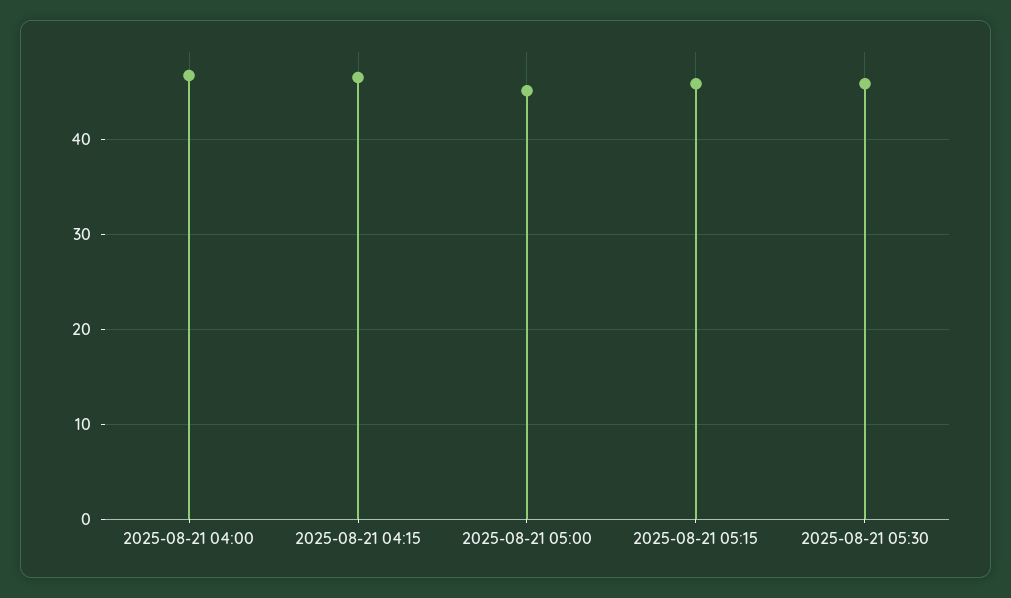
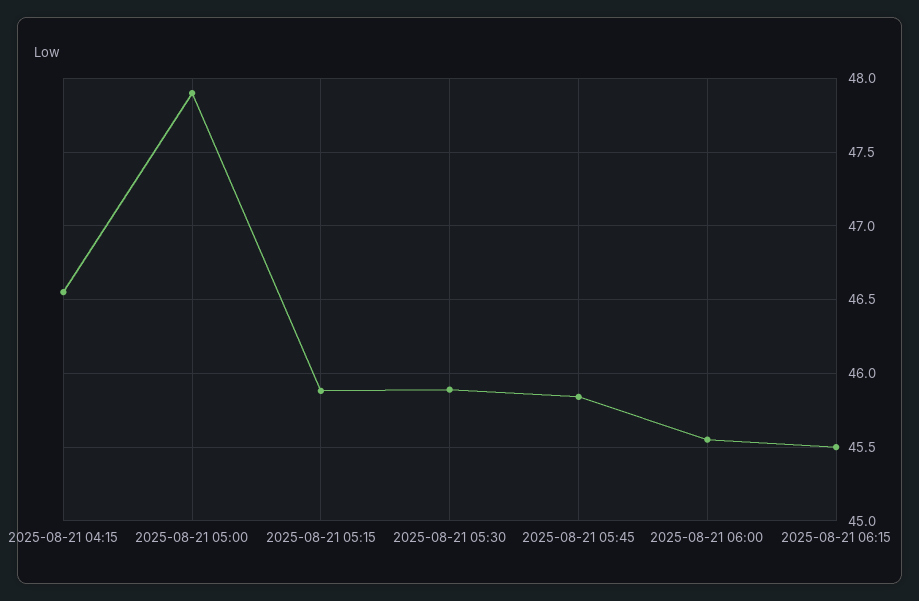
2025-08-21 04:00: 47 -> none
2025-08-21 05:00: 45 -> 47.9
2025-08-21 05:45: none -> 45.85
2025-08-21 06:00: none -> 45.55
2025-08-21 06:15: none -> 45.5

